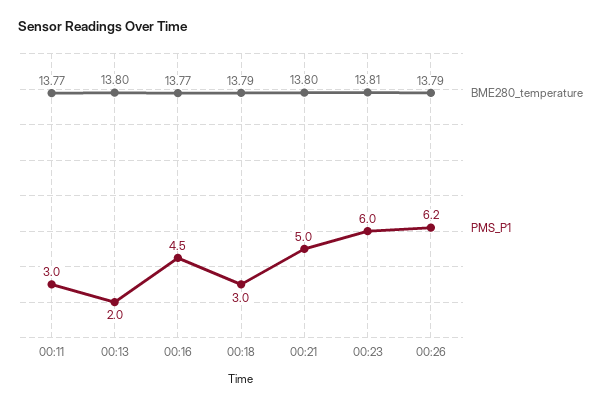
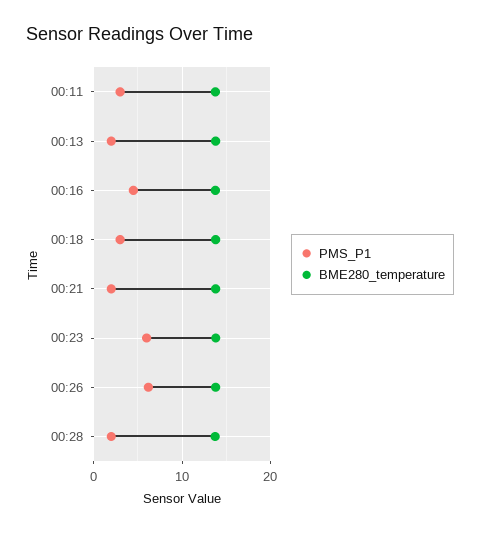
PMS_P1, 00:21: 5 -> 2
PMS_P1, 00:28: none -> 2
BME280_temperature, 00:28: none -> 14

